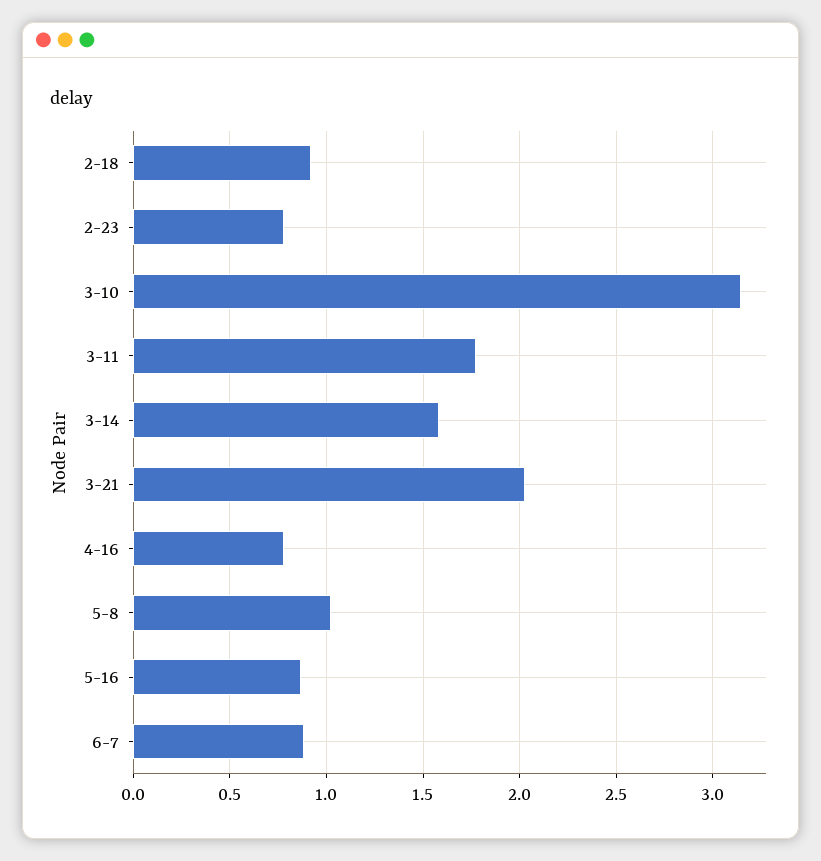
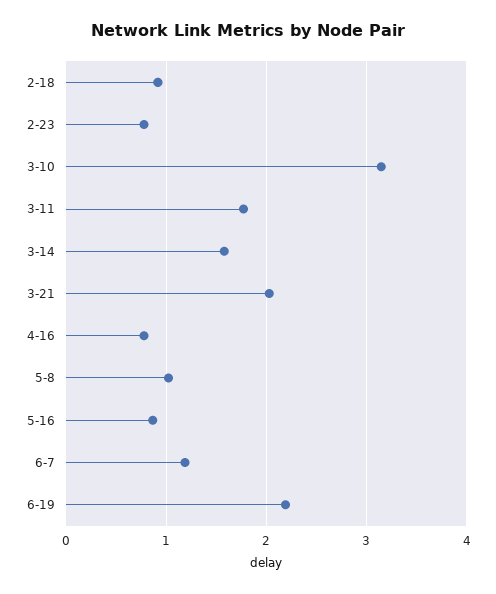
6-7: 0.9 -> 1.2
6-19: none -> 2.2

